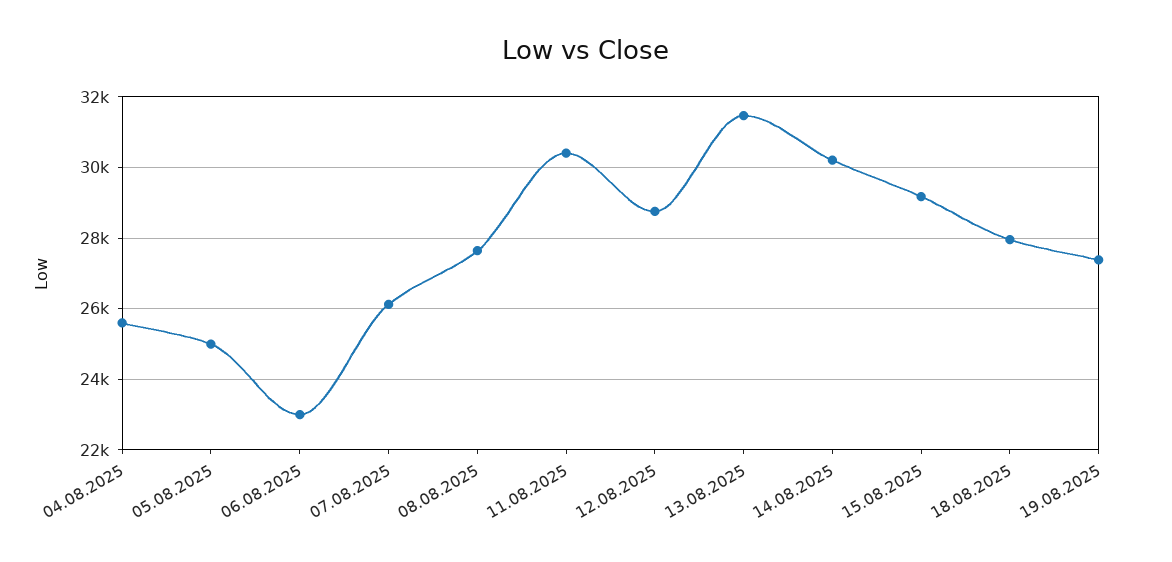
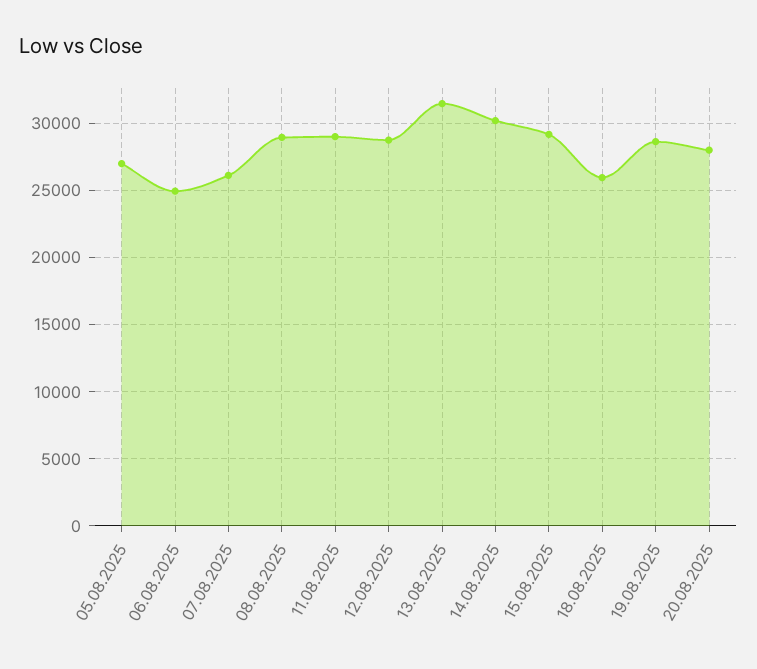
04.08.2025: 25600 -> none
05.08.2025: 25000 -> 27000
06.08.2025: 23000 -> 25000
08.08.2025: 27600 -> 29000
11.08.2025: 30400 -> 29000
18.08.2025: 28000 -> 26000
19.08.2025: 27400 -> 28500
20.08.2025: none -> 28000

